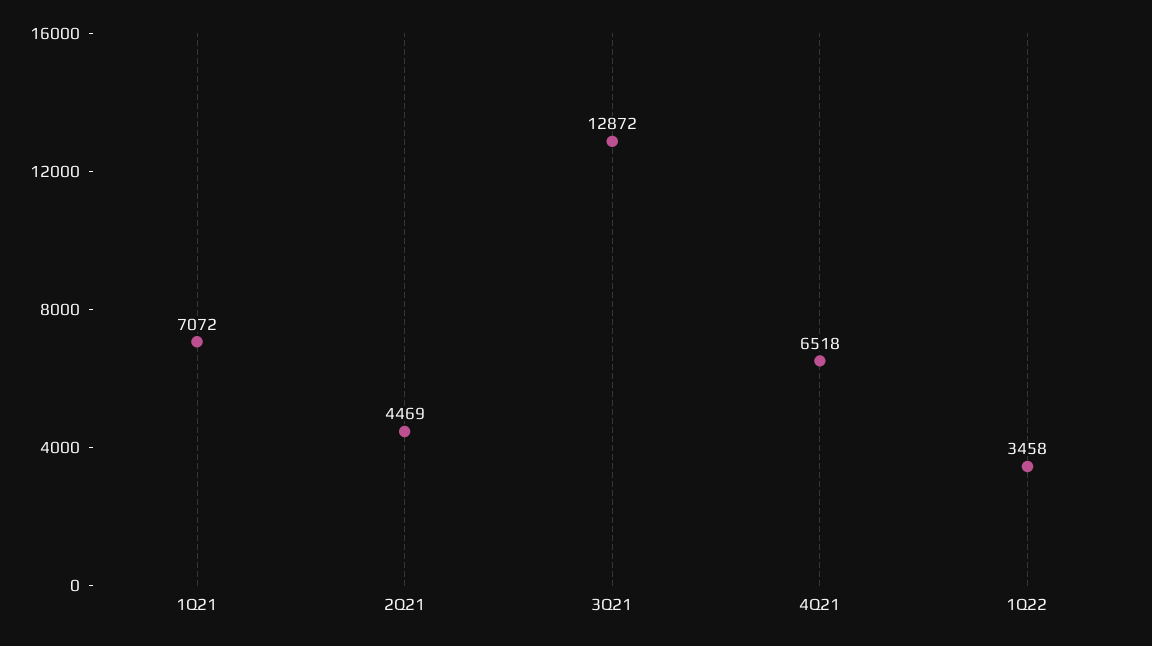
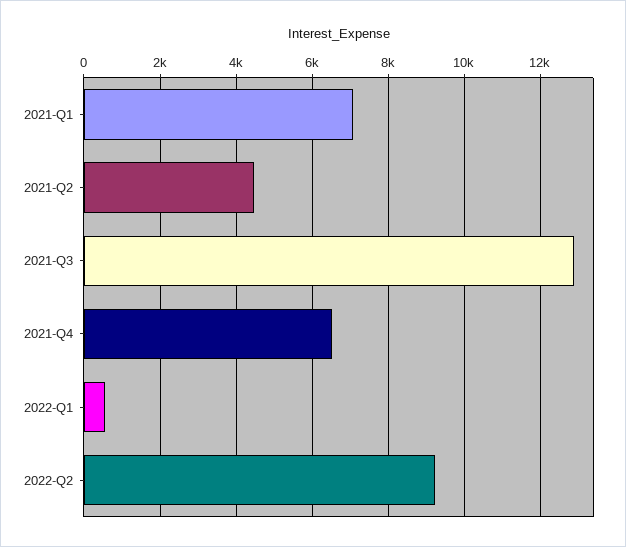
1Q22: 3458 -> 600
2022-Q2: none -> 9200

